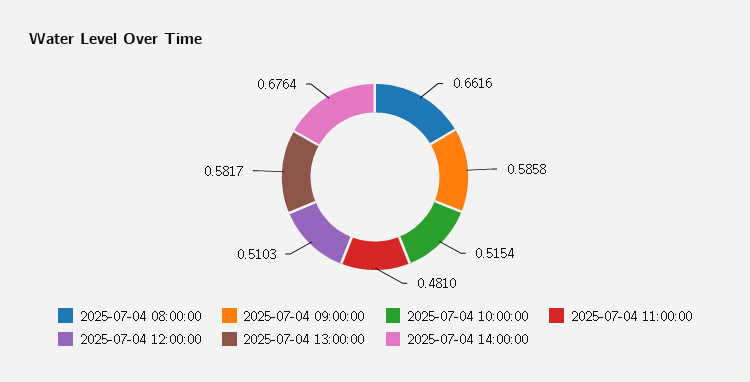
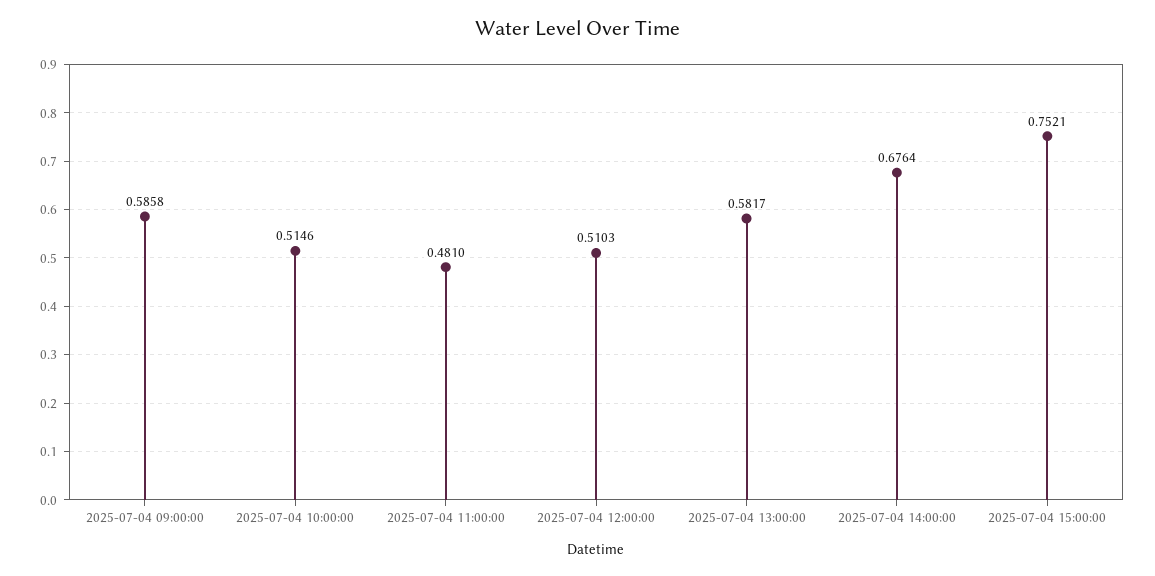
2025-07-04 08:00:00: 0.6616 -> none
2025-07-04 10:00:00: 0.5154 -> 0.5146
2025-07-04 15:00:00: none -> 0.7521

